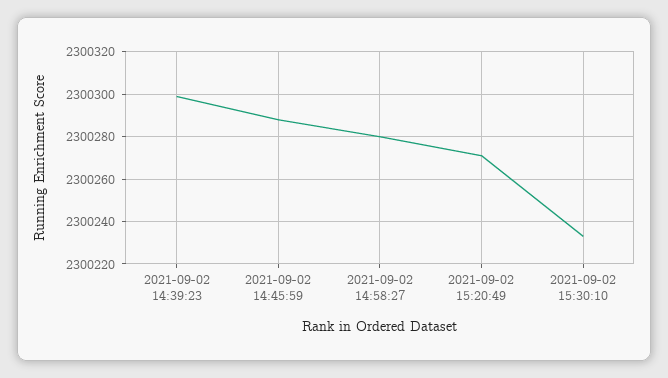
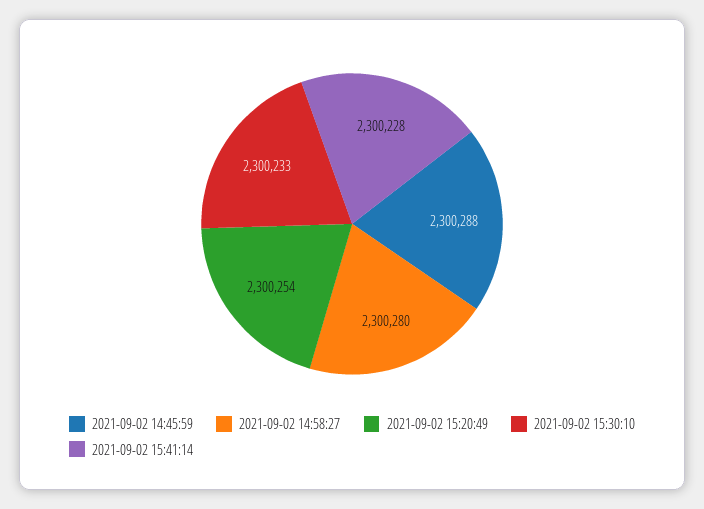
2021-09-02 14:39:23: 2300300 -> none
2021-09-02 15:20:49: 2300270 -> 2300254
2021-09-02 15:41:14: none -> 2300228

